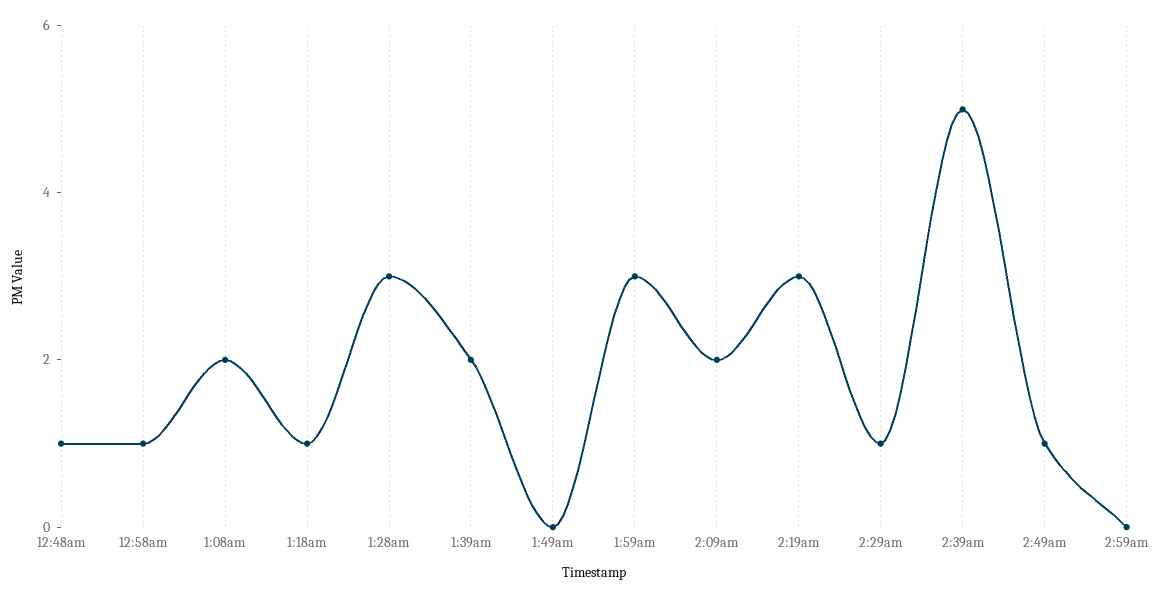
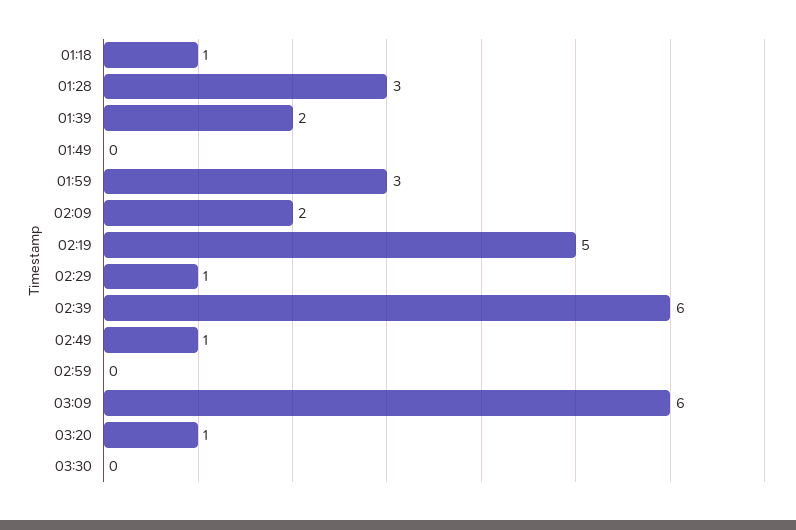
12:48am: 1 -> none
12:58am: 1 -> none
1:08am: 2 -> none
2:19am: 3 -> 5
2:39am: 5 -> 6
03:09: none -> 6
03:20: none -> 1
03:30: none -> 0

